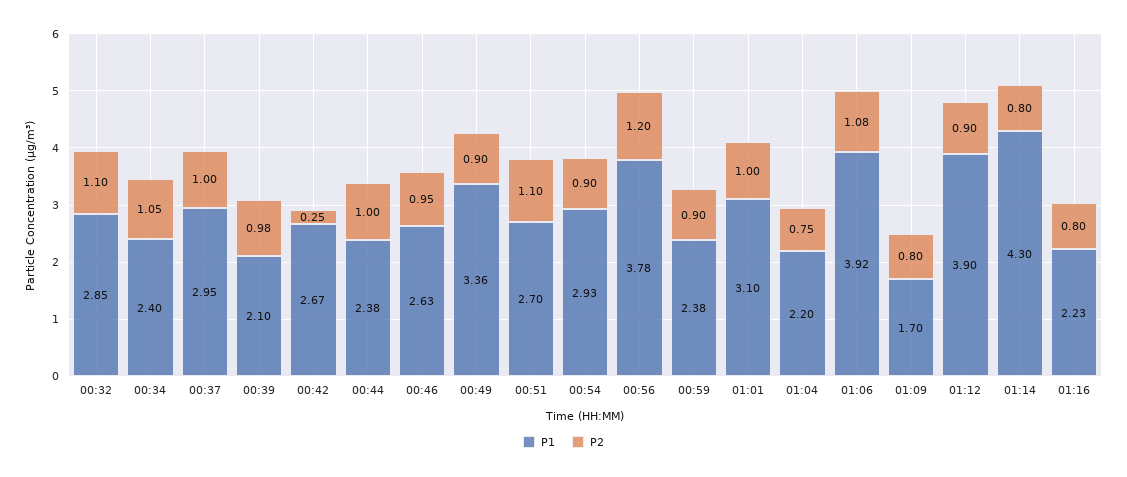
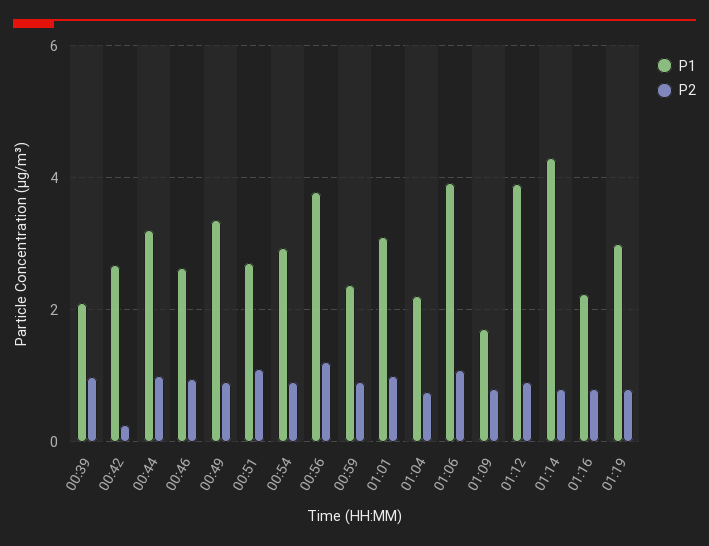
P1, 00:32: 2.85 -> none
P2, 00:32: 1.1 -> none
P1, 00:34: 2.4 -> none
P2, 00:34: 1.05 -> none
P1, 00:37: 2.95 -> none
P2, 00:37: 1 -> none
P1, 00:44: 2.38 -> 3.2
P1, 01:19: none -> 3
P2, 01:19: none -> 0.8

